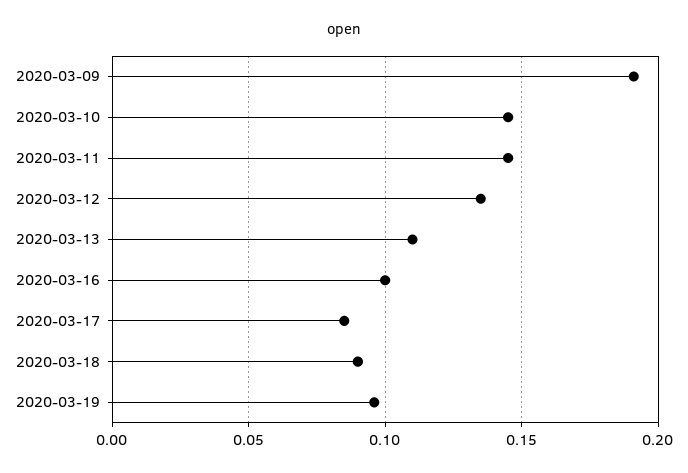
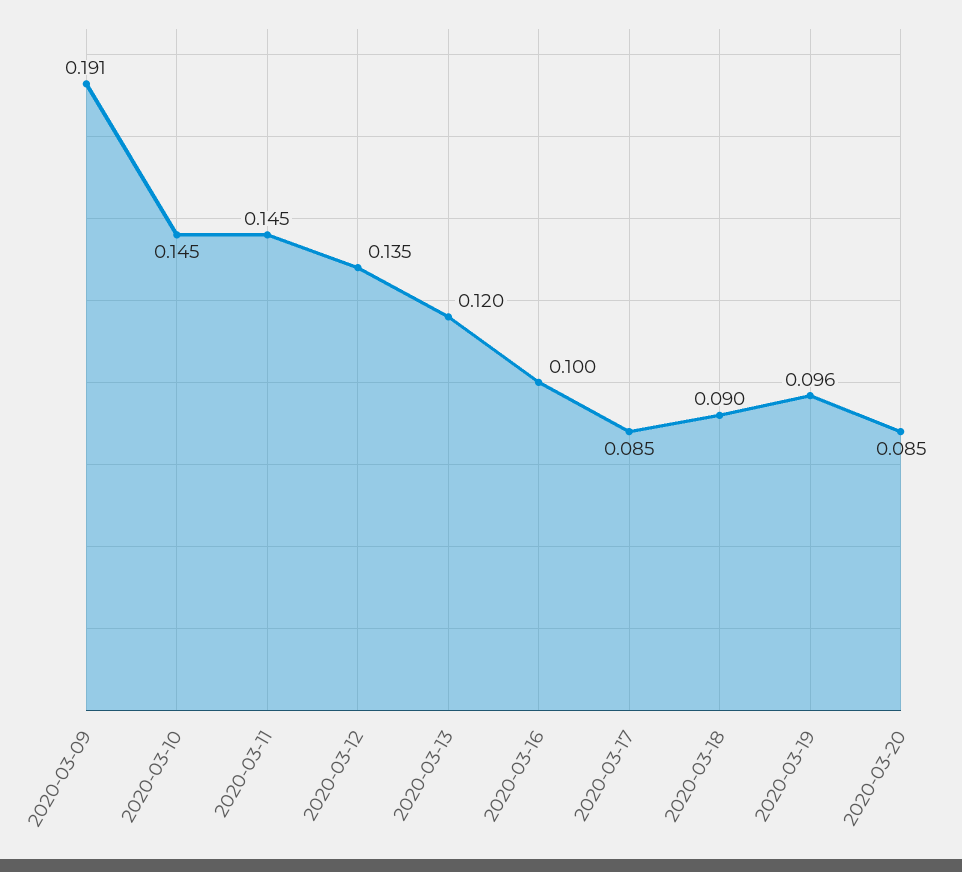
2020-03-13: 0.11 -> 0.12
2020-03-20: none -> 0.085

